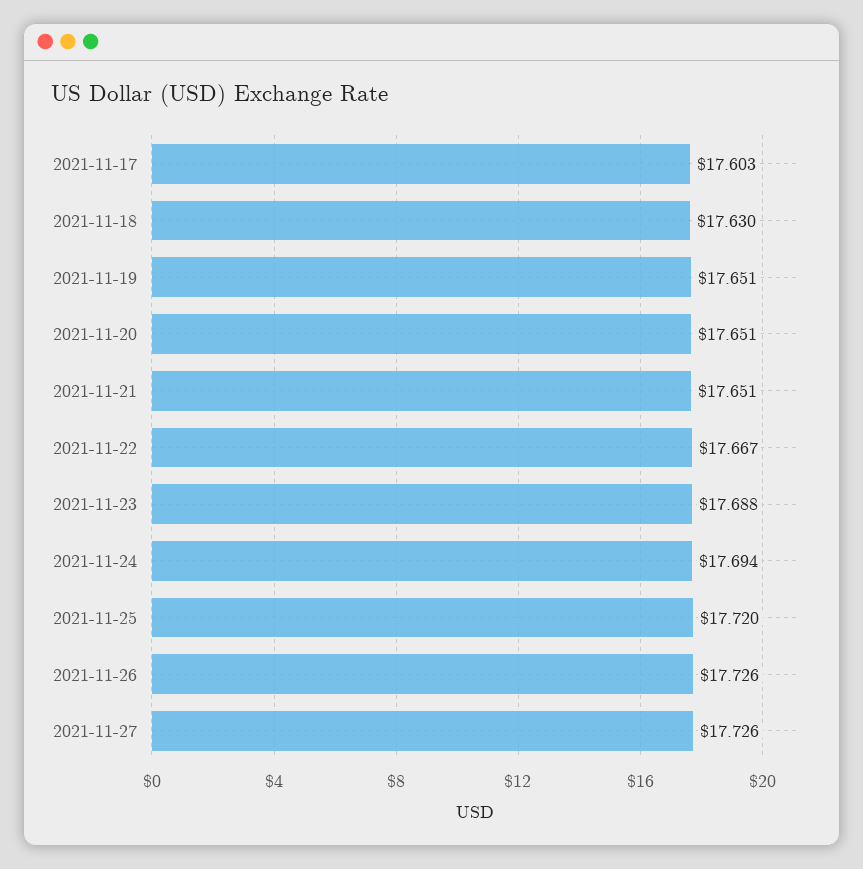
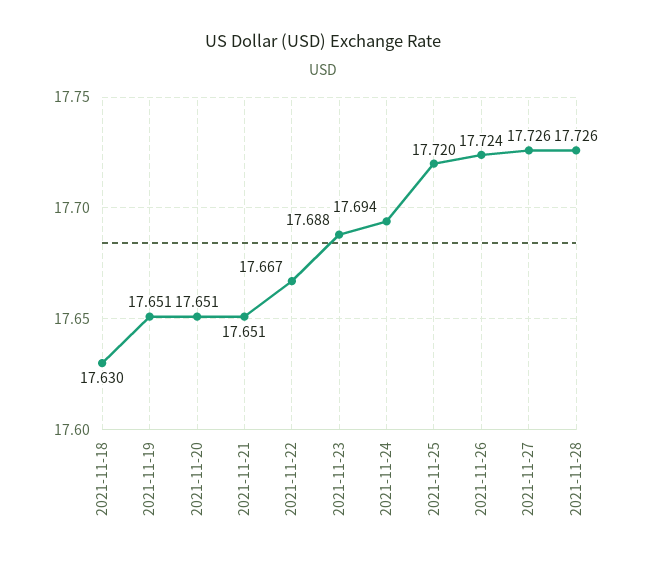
2021-11-17: 17.603 -> none
2021-11-26: 17.726 -> 17.724
2021-11-28: none -> 17.726

